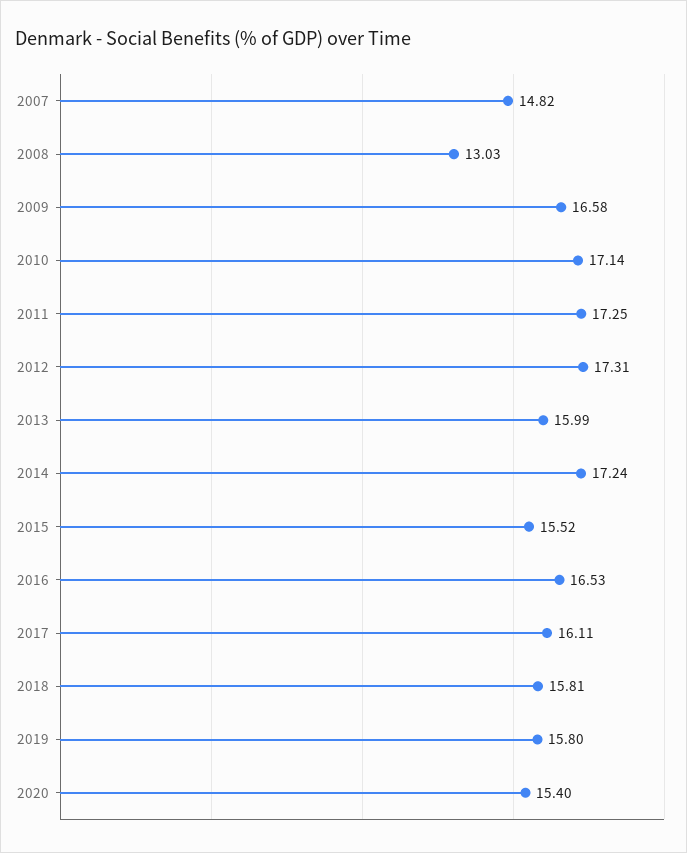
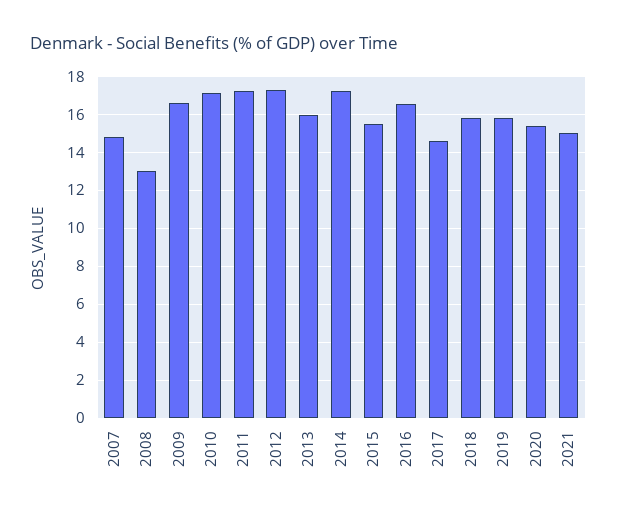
2017: 16.11 -> 14.5
2021: none -> 15

